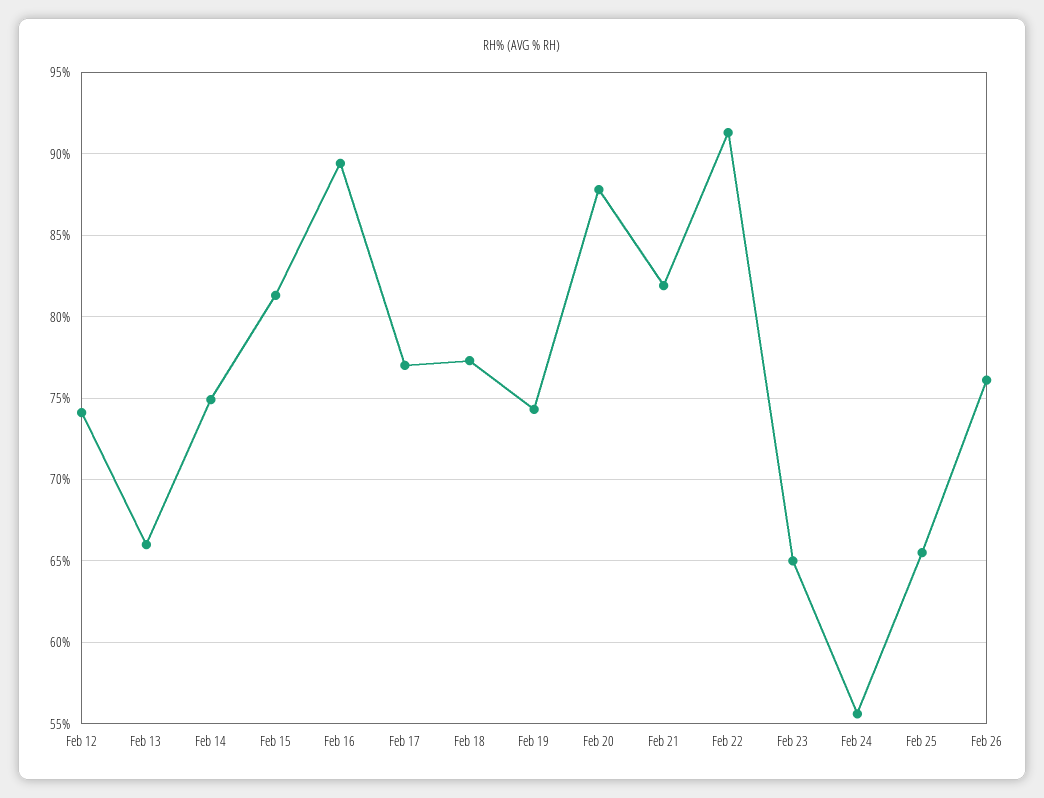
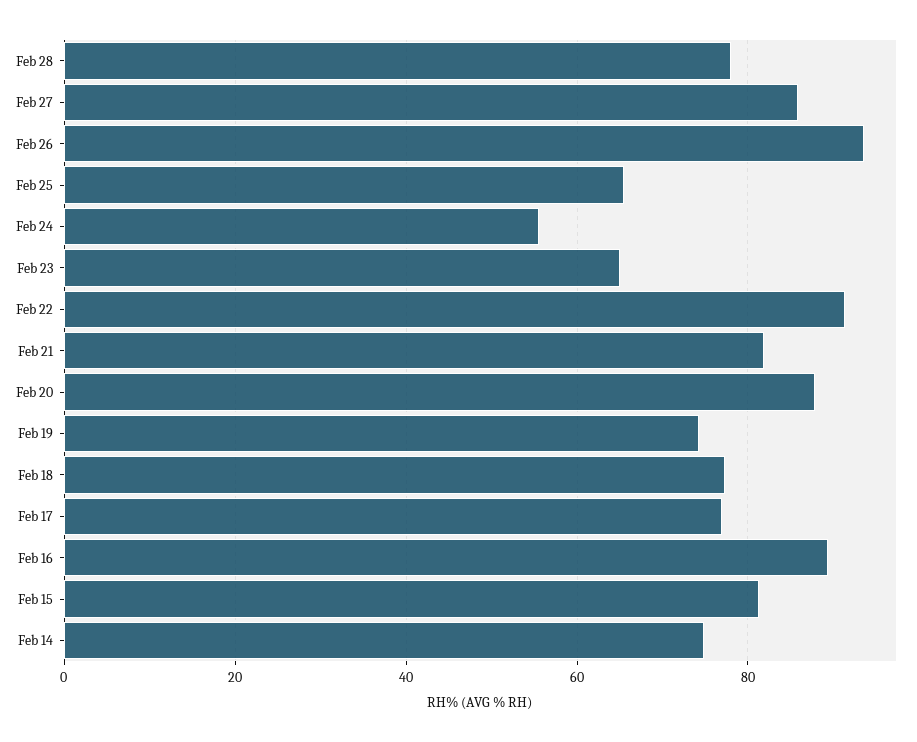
Feb 12: 74 -> none
Feb 13: 66 -> none
Feb 26: 76 -> 94
Feb 28: none -> 78
Feb 27: none -> 86

